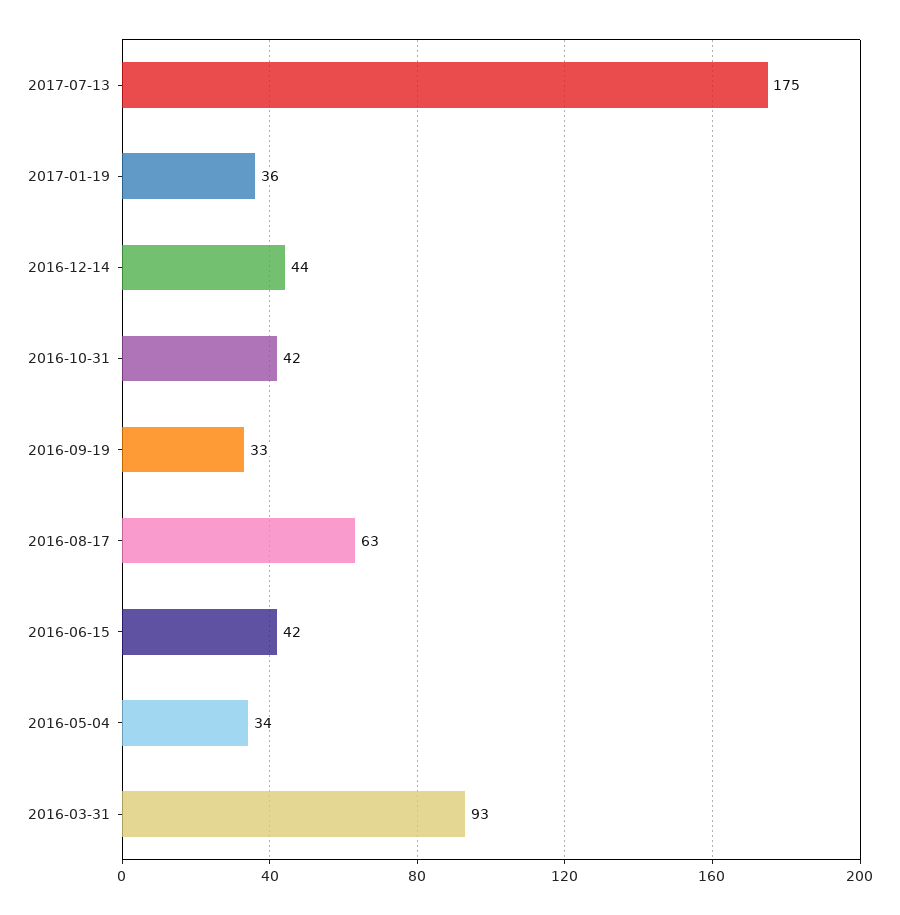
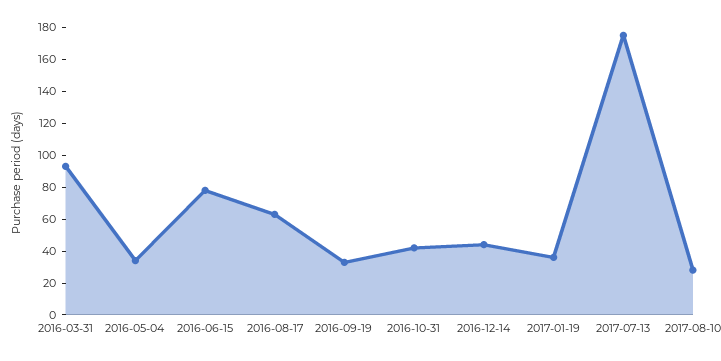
2016-06-15: 42 -> 80
2017-08-10: none -> 30

